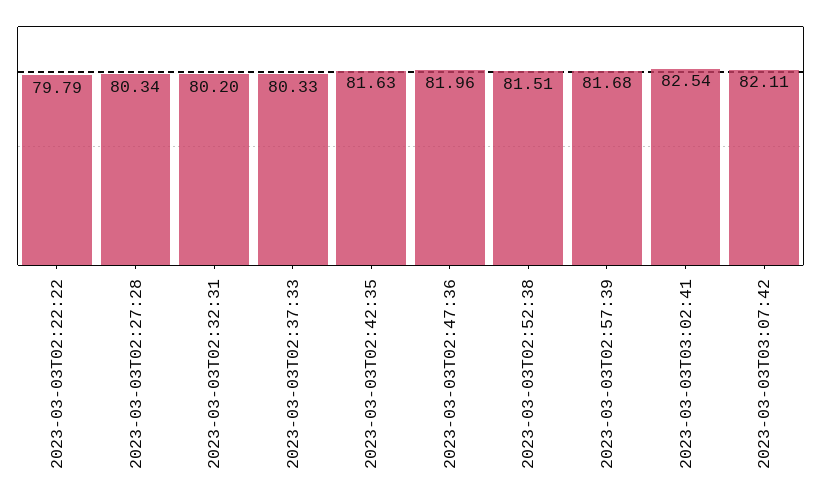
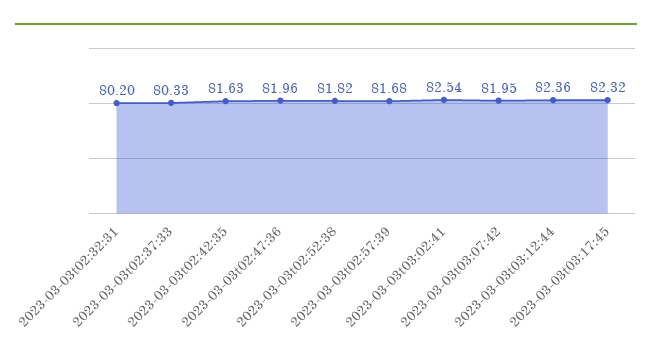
2023-03-03T02:22:22: 79.79 -> none
2023-03-03T02:27:28: 80.34 -> none
2023-03-03T02:52:38: 81.51 -> 81.82
2023-03-03T03:07:42: 82.11 -> 81.95
2023-03-03t03:12:44: none -> 82.36
2023-03-03t03:17:45: none -> 82.32

